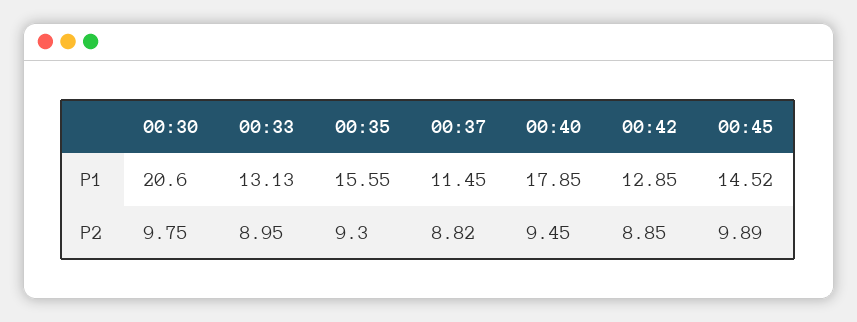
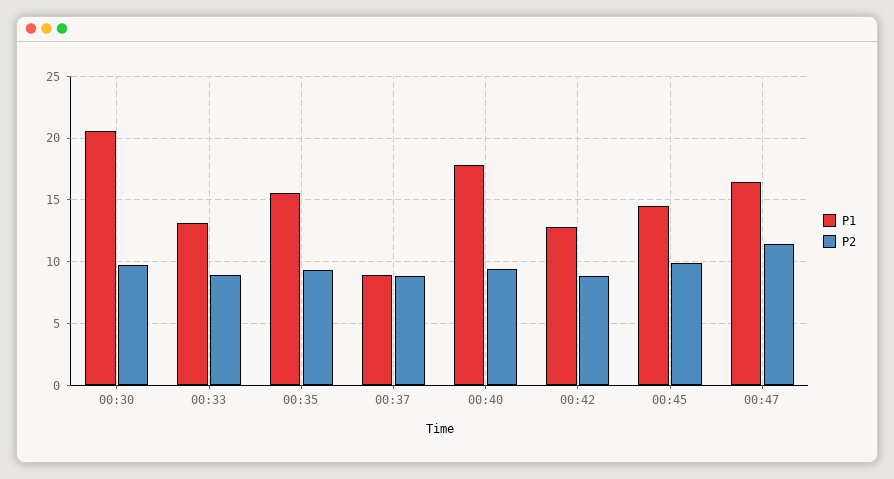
P1, 00:37: 11.45 -> 9
P1, 00:47: none -> 16.5
P2, 00:47: none -> 11.5

